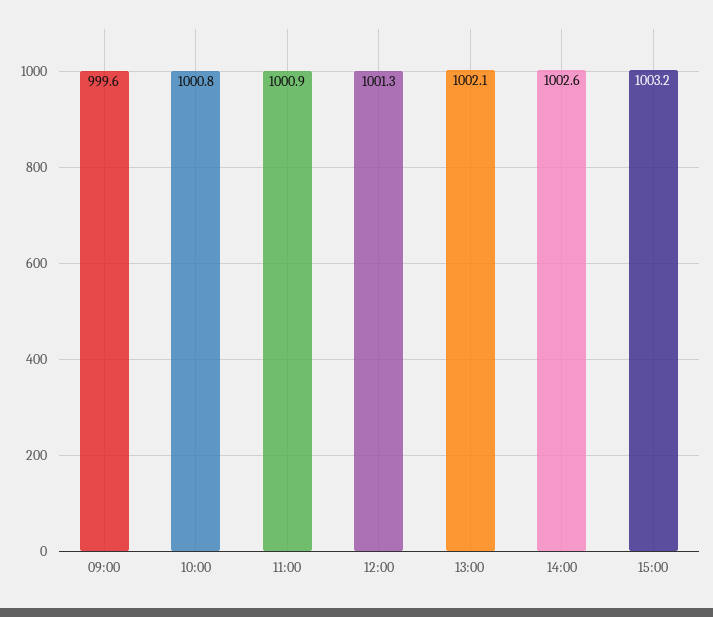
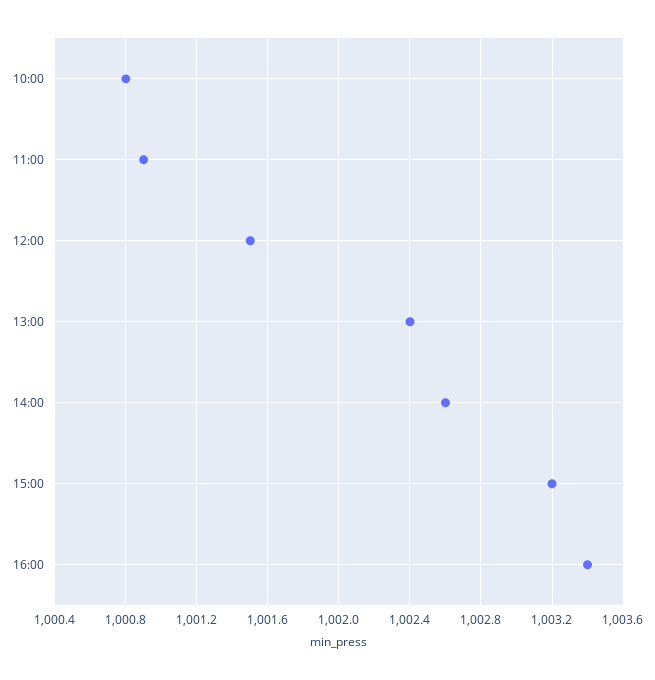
09:00: 999.6 -> none
12:00: 1001.3 -> 1001.5
13:00: 1002.1 -> 1002.4
16:00: none -> 1003.4

